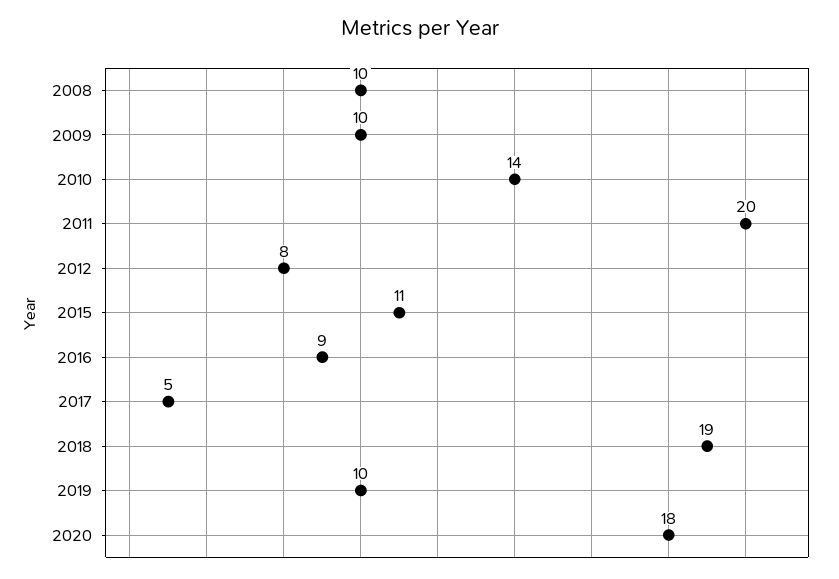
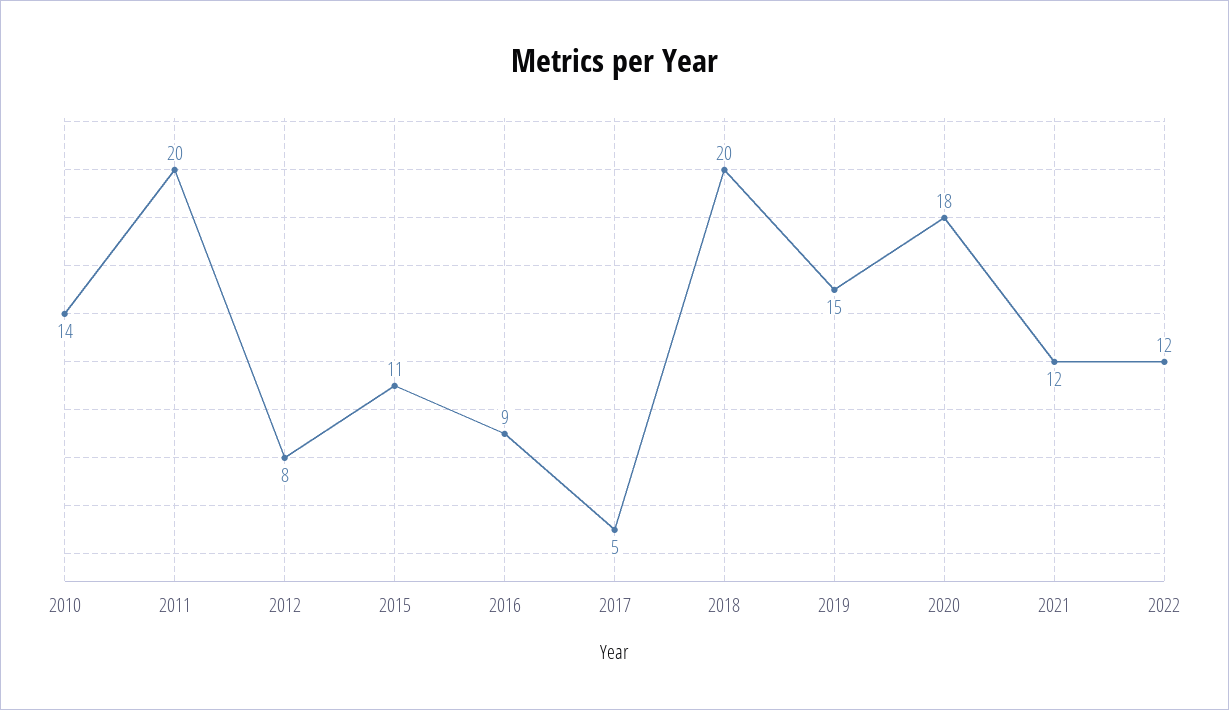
2008: 10 -> none
2009: 10 -> none
2018: 19 -> 20
2019: 10 -> 15
2021: none -> 12
2022: none -> 12

